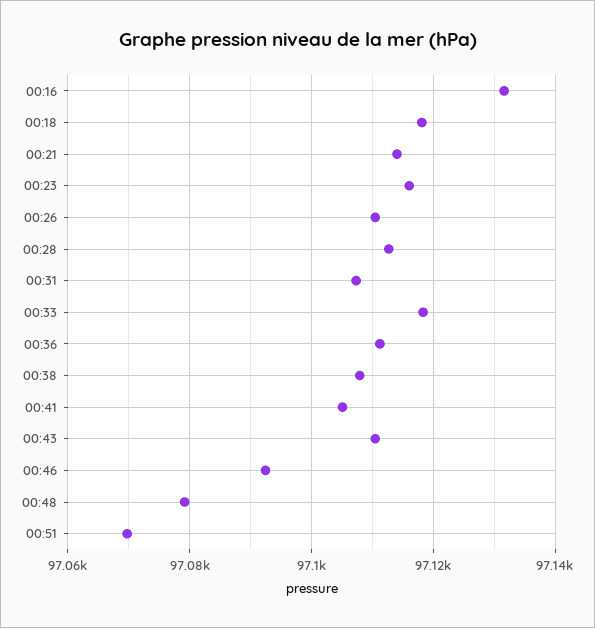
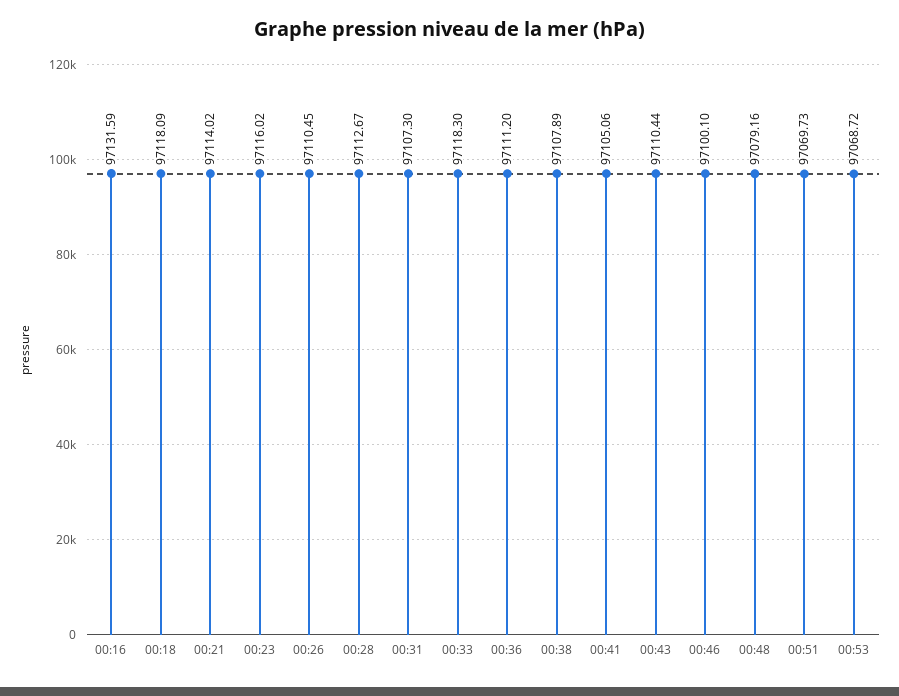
00:46: 97092 -> 97100.1
00:53: none -> 97068.72

